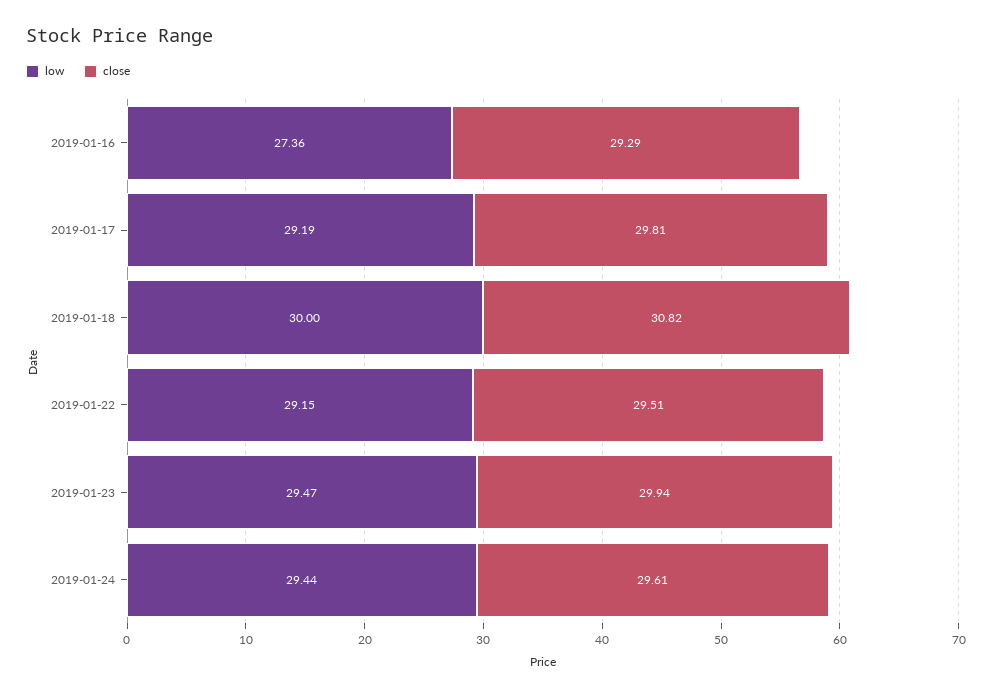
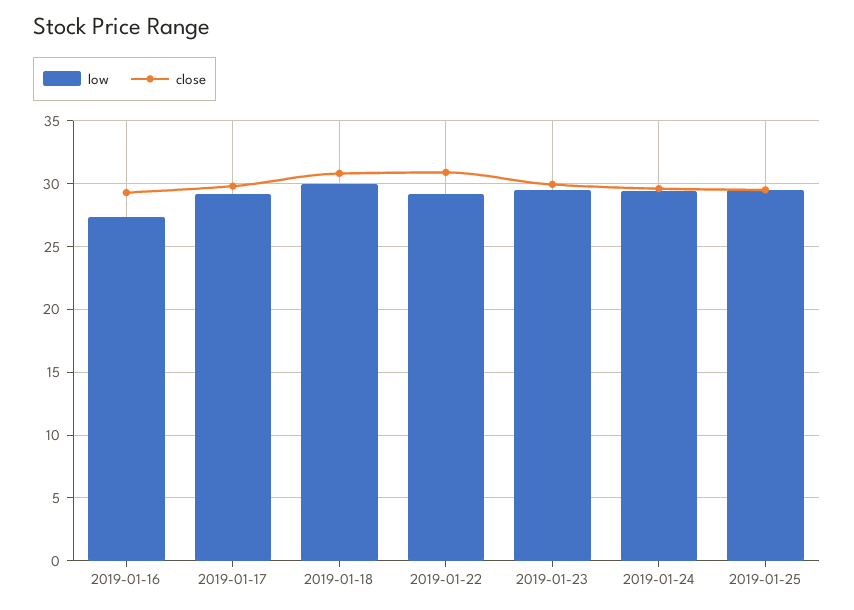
close, 2019-01-22: 29.51 -> 31
low, 2019-01-25: none -> 29.5
close, 2019-01-25: none -> 29.5

